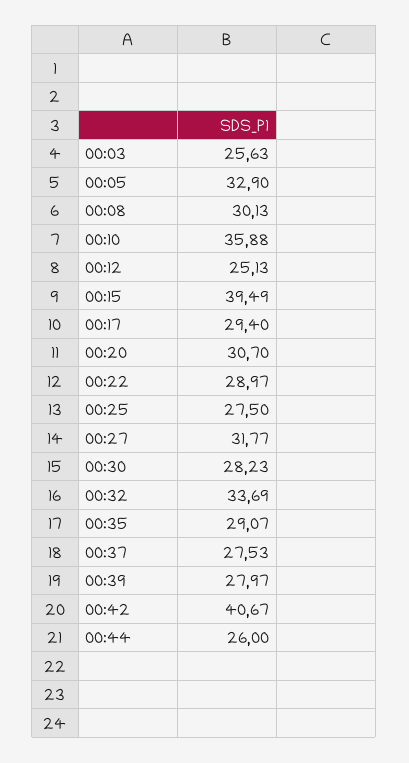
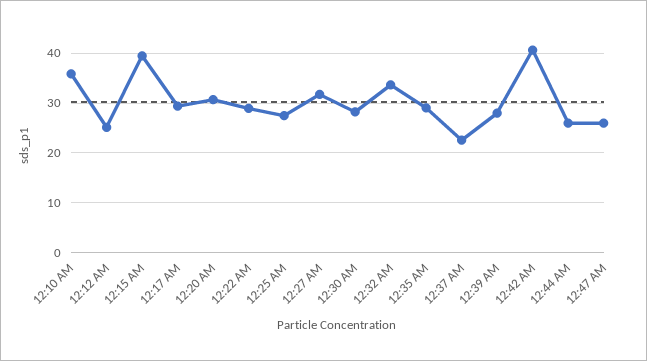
00:03: 25.63 -> none
00:05: 32.9 -> none
00:08: 30.13 -> none
00:37: 27.53 -> 22
12:47 AM: none -> 26

